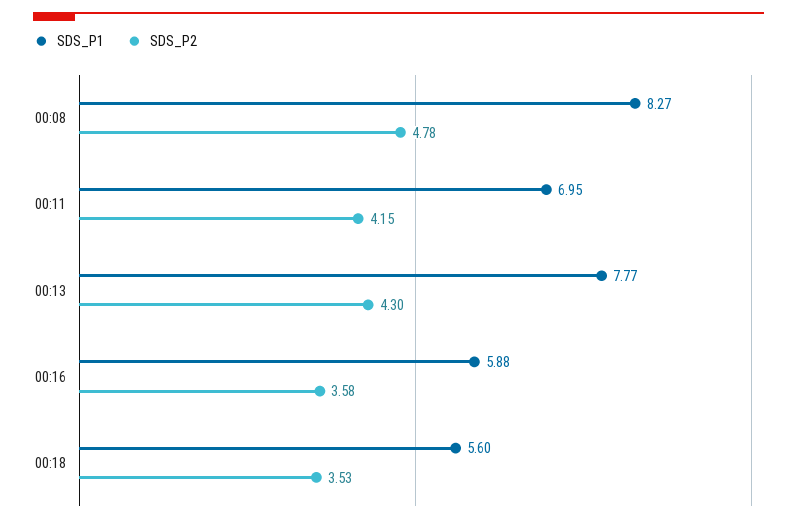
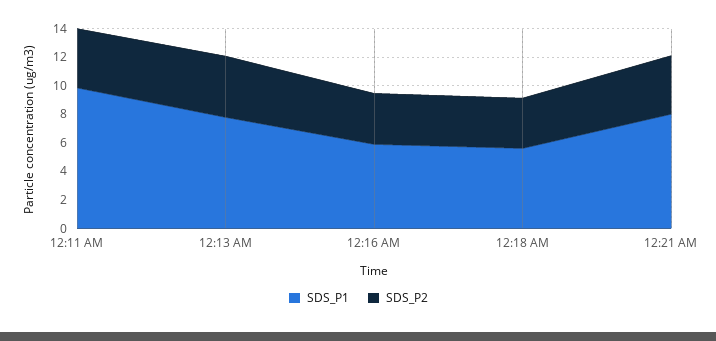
SDS_P1, 00:08: 8.27 -> none
SDS_P2, 00:08: 4.78 -> none
SDS_P1, 00:11: 6.95 -> 10
SDS_P1, 12:21 AM: none -> 8
SDS_P2, 12:21 AM: none -> 4

